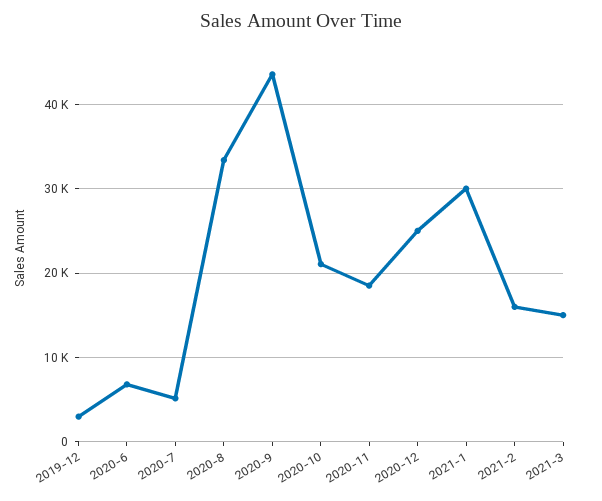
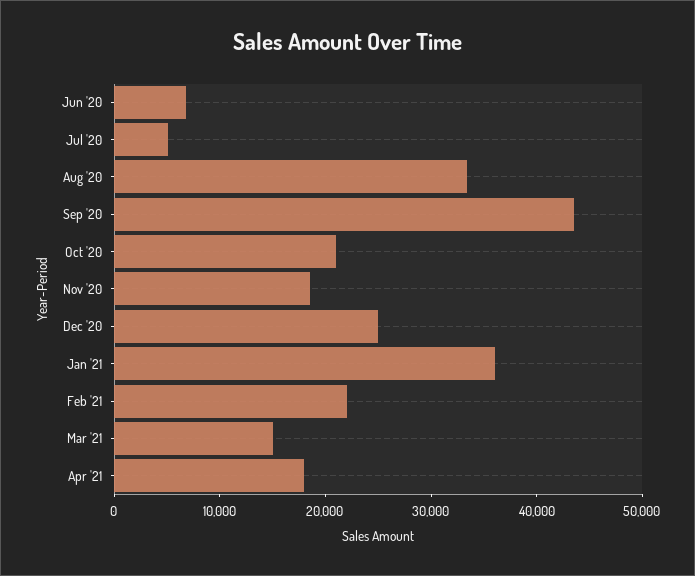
2019-12: 3000 -> none
2021-1: 30000 -> 36000
2021-2: 16000 -> 22000
Apr '21: none -> 18000

